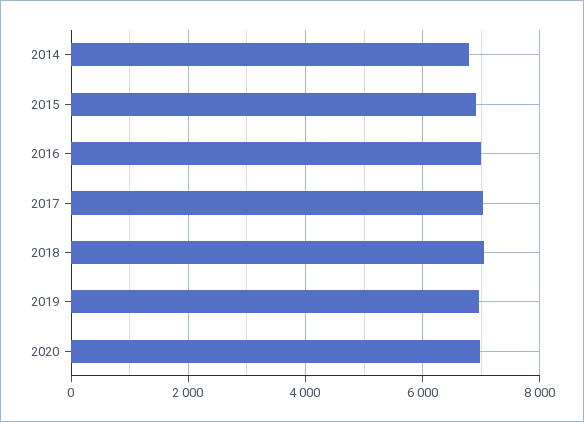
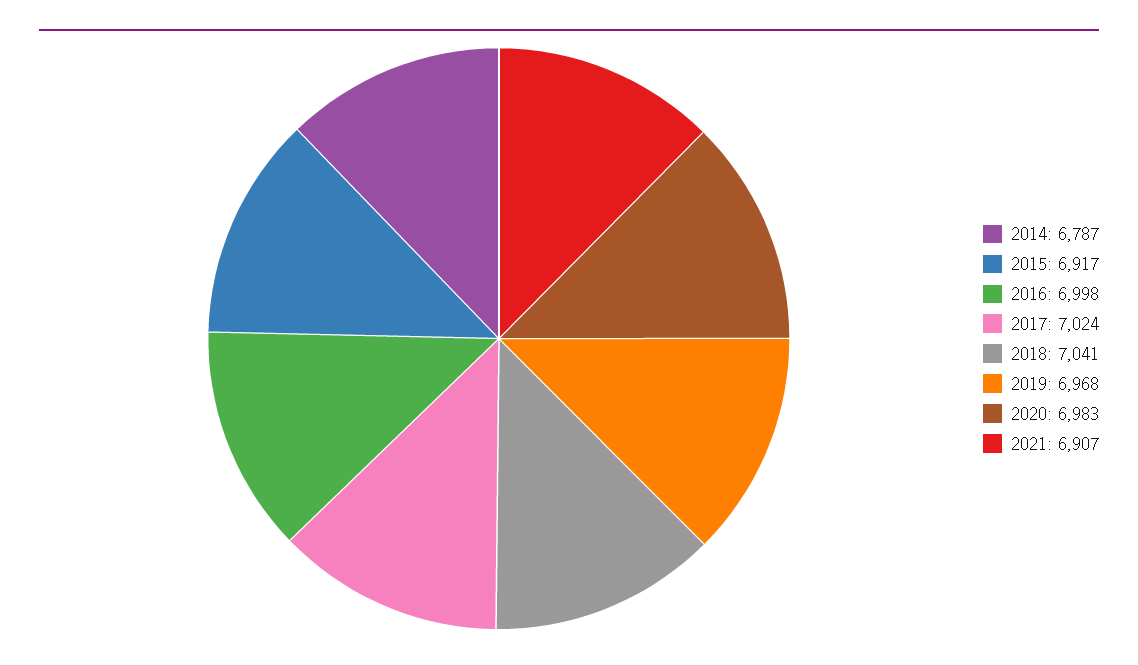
2021: none -> 6907

